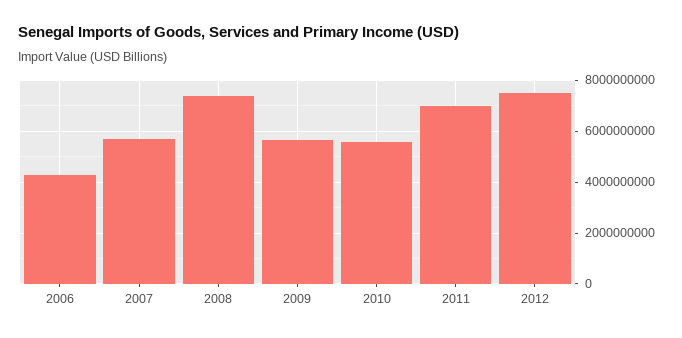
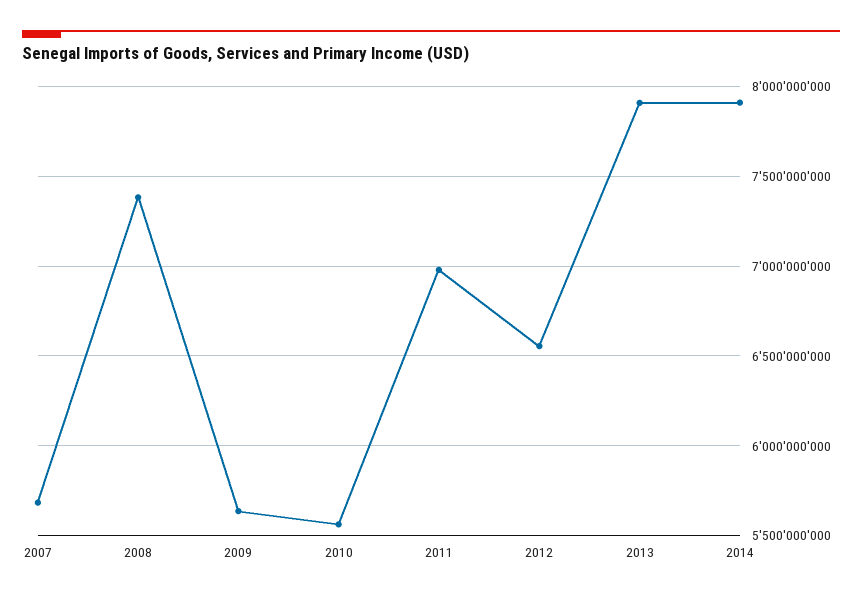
2006: 4250000000 -> none
2012: 7500000000 -> 6550000000
2013: none -> 7900000000
2014: none -> 7900000000

